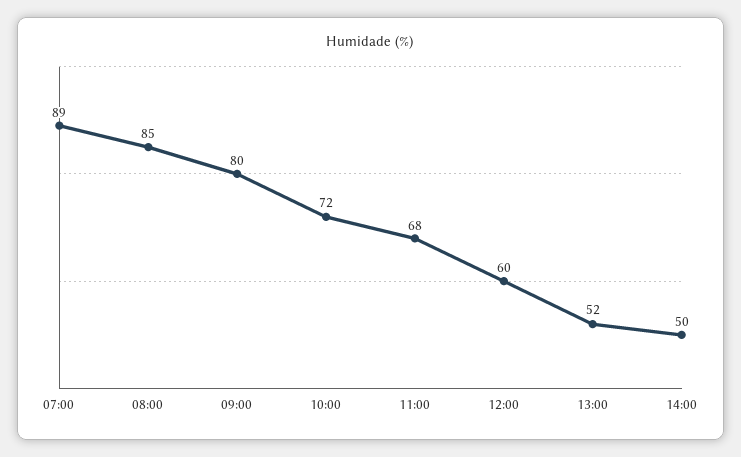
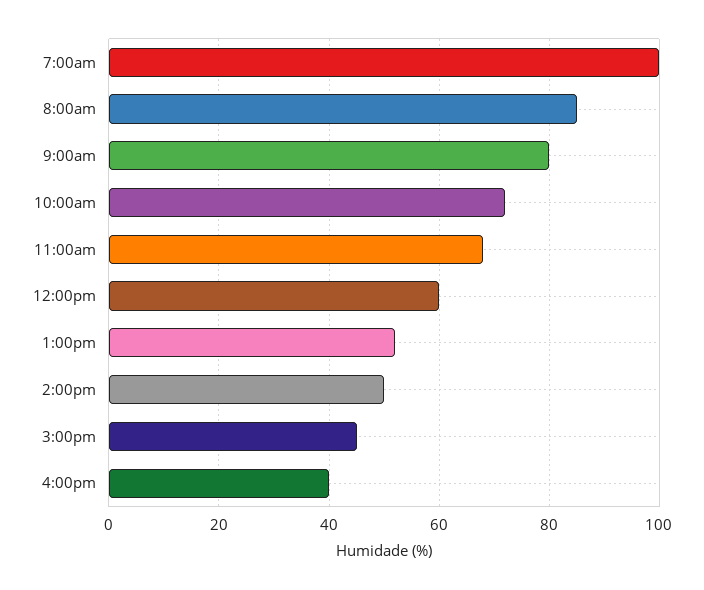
07:00: 89 -> 100
3:00pm: none -> 45
4:00pm: none -> 40

